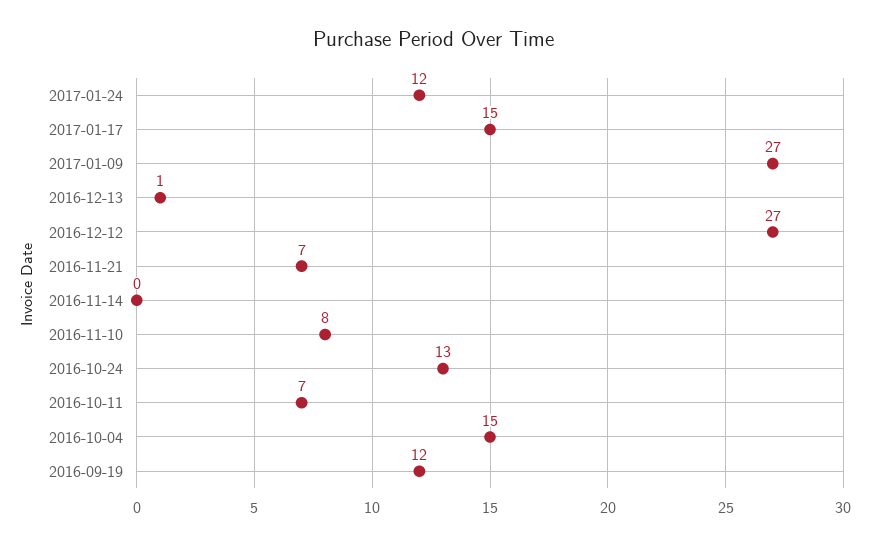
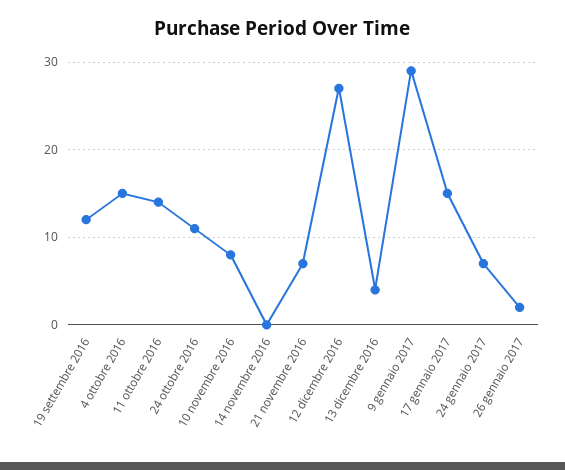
2017-01-24: 12 -> 7
2017-01-09: 27 -> 29
2016-12-13: 1 -> 4
2016-10-24: 13 -> 11
2016-10-11: 7 -> 14
26 gennaio 2017: none -> 2

